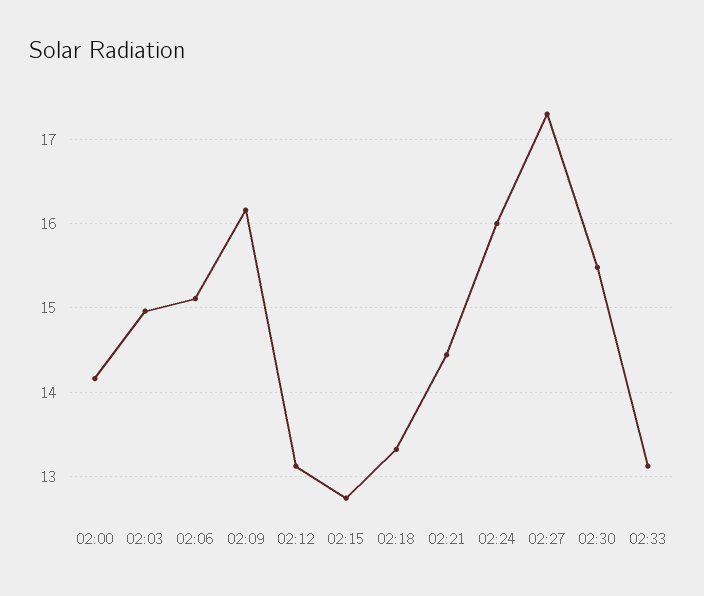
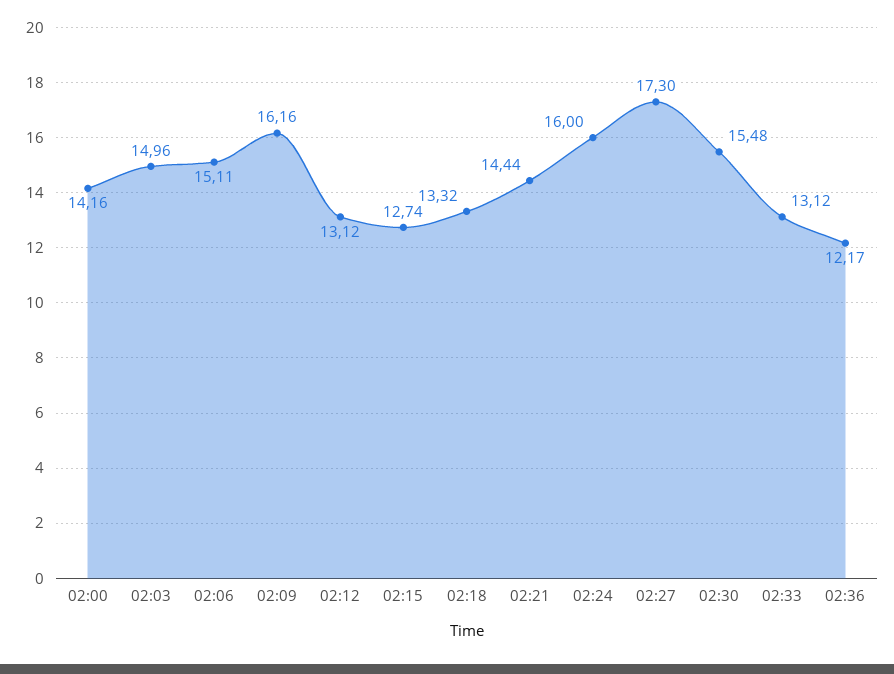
02:36: none -> 12.17

